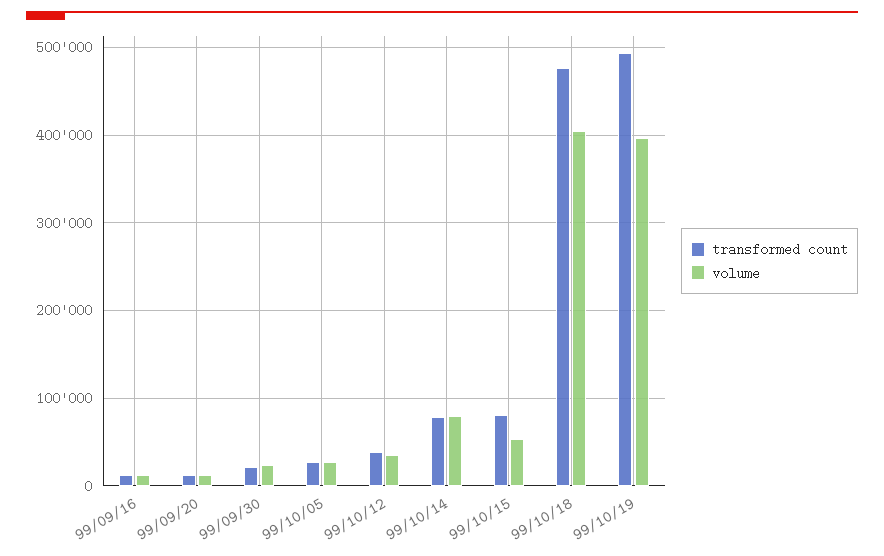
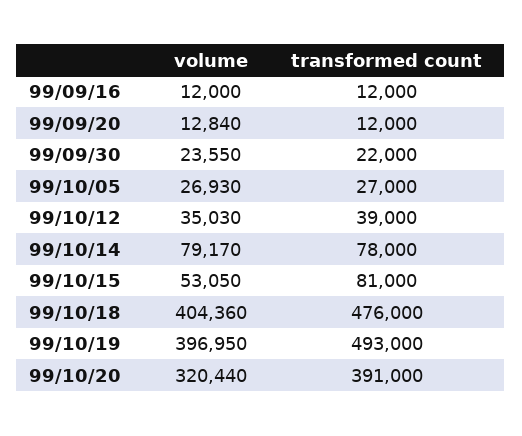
volume, 99/10/20: none -> 320440
transformed count, 99/10/20: none -> 391000

